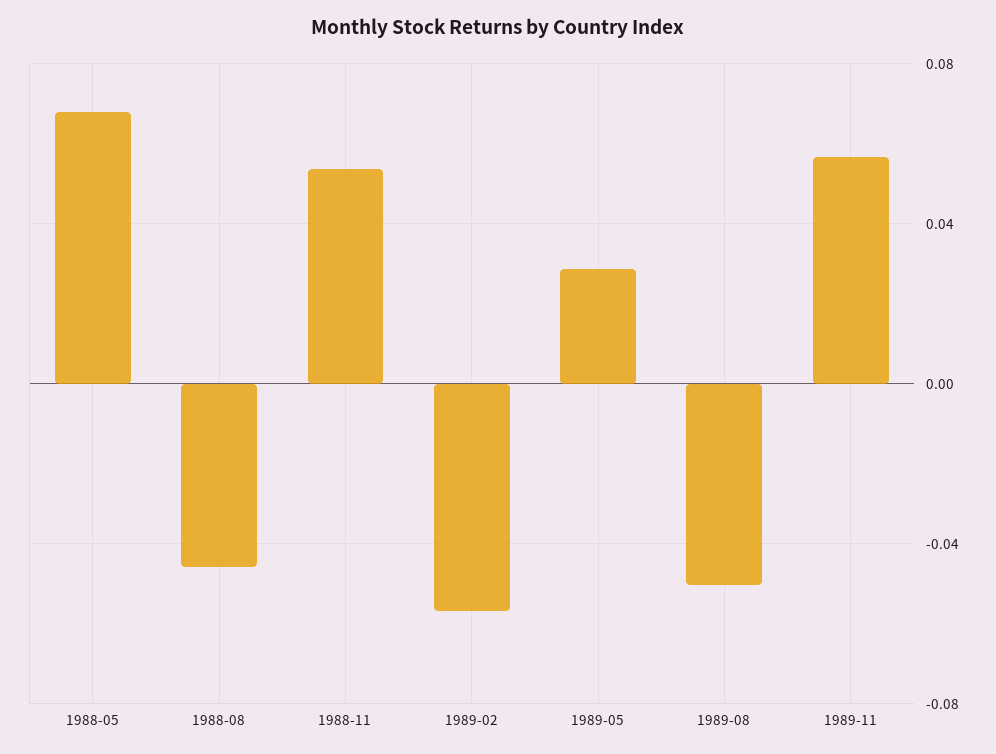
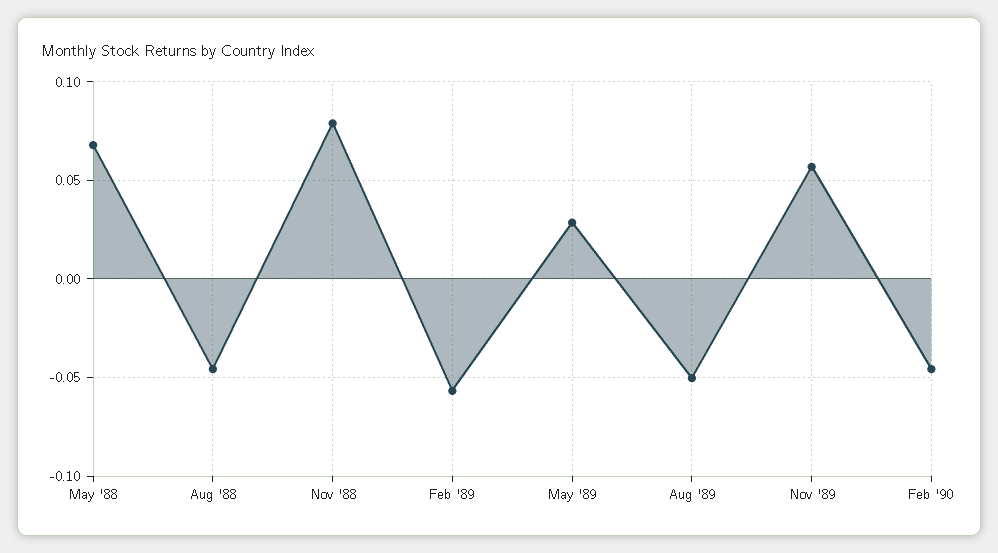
1988-11: 0.055 -> 0.08
Feb '90: none -> -0.045

